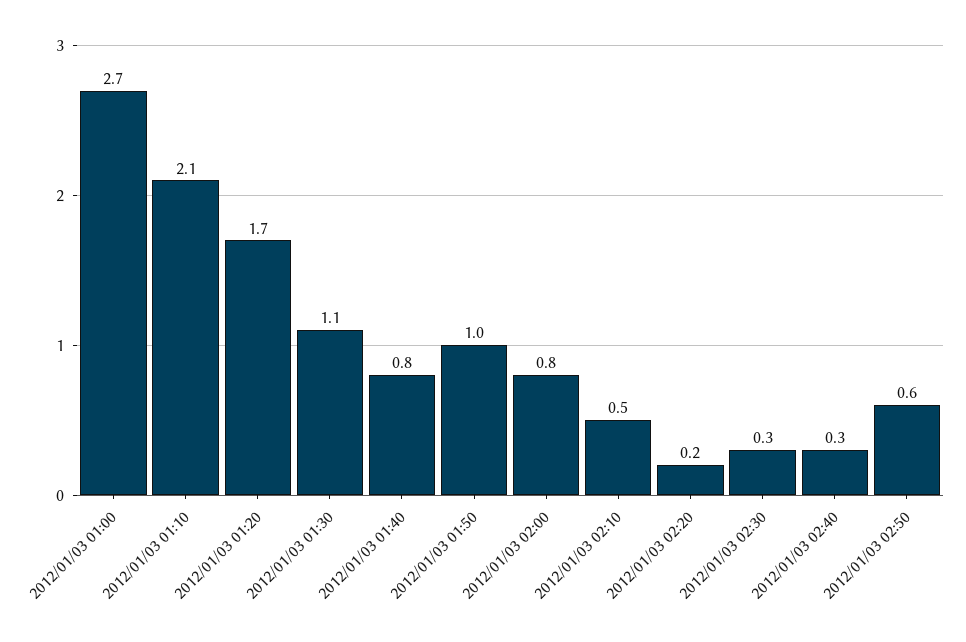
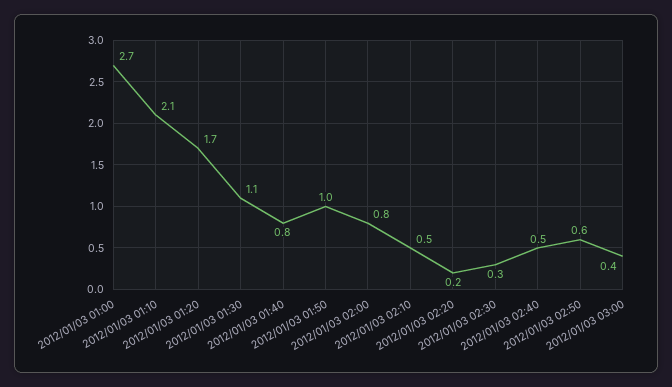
2012/01/03 02:40: 0.3 -> 0.5
2012/01/03 03:00: none -> 0.4

